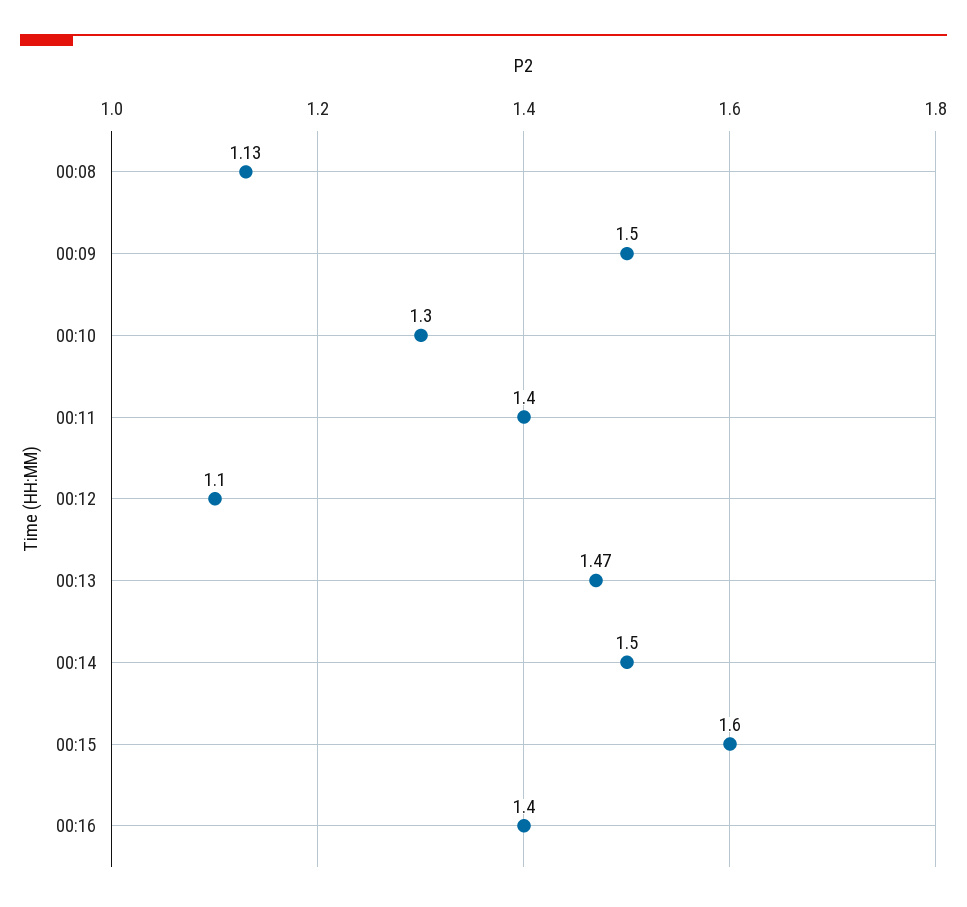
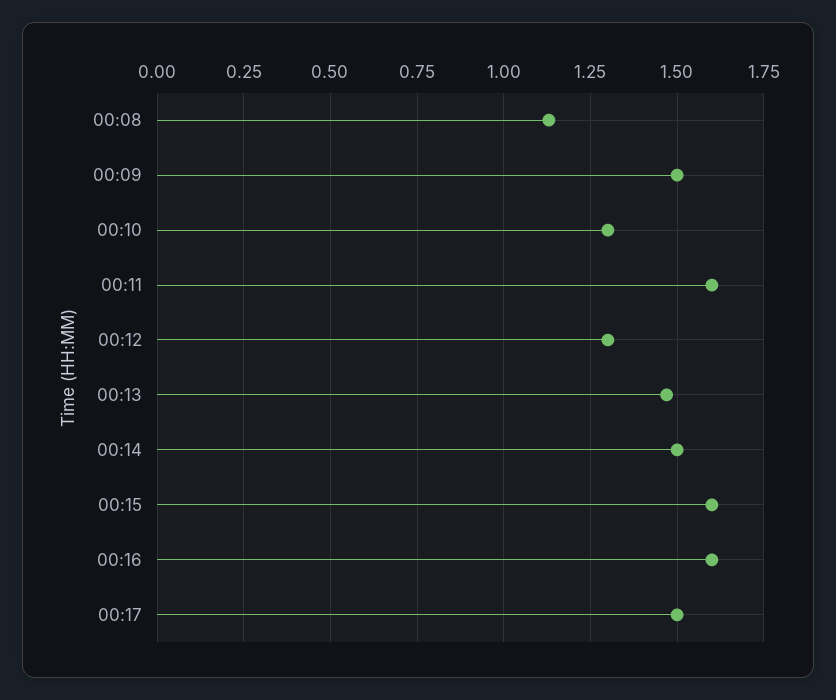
00:11: 1.4 -> 1.6
00:12: 1.1 -> 1.3
00:16: 1.4 -> 1.6
00:17: none -> 1.5

